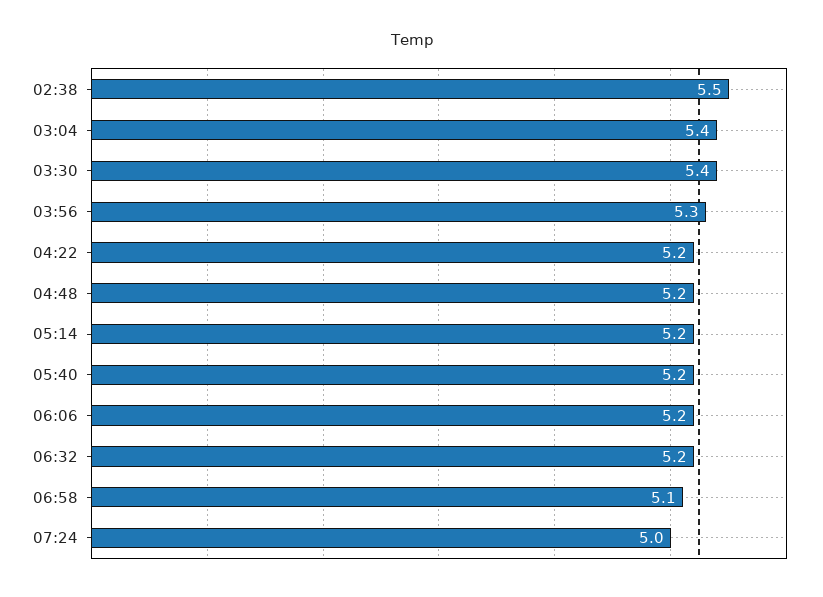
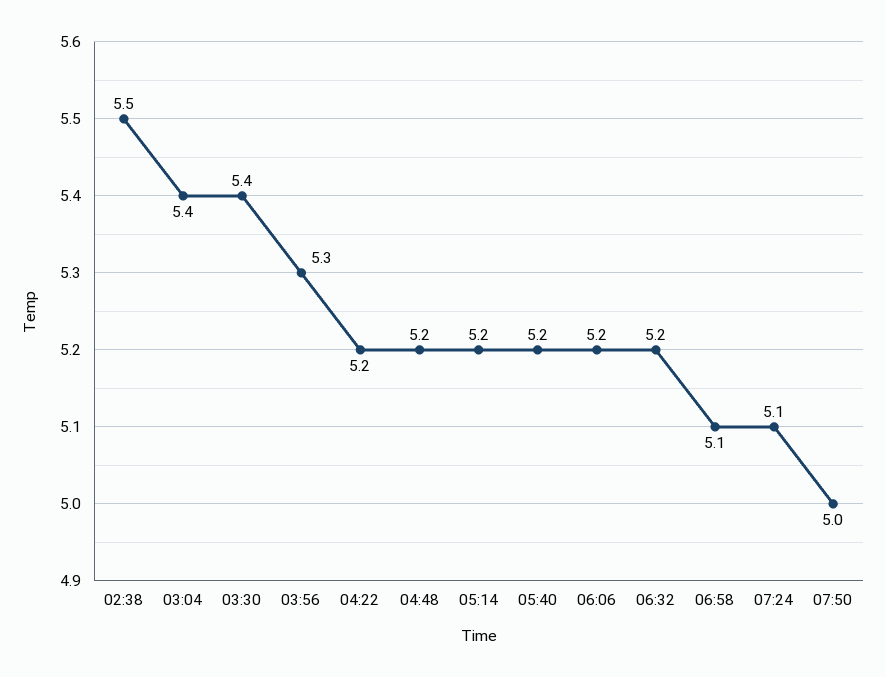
07:24: 5 -> 5.1
07:50: none -> 5

